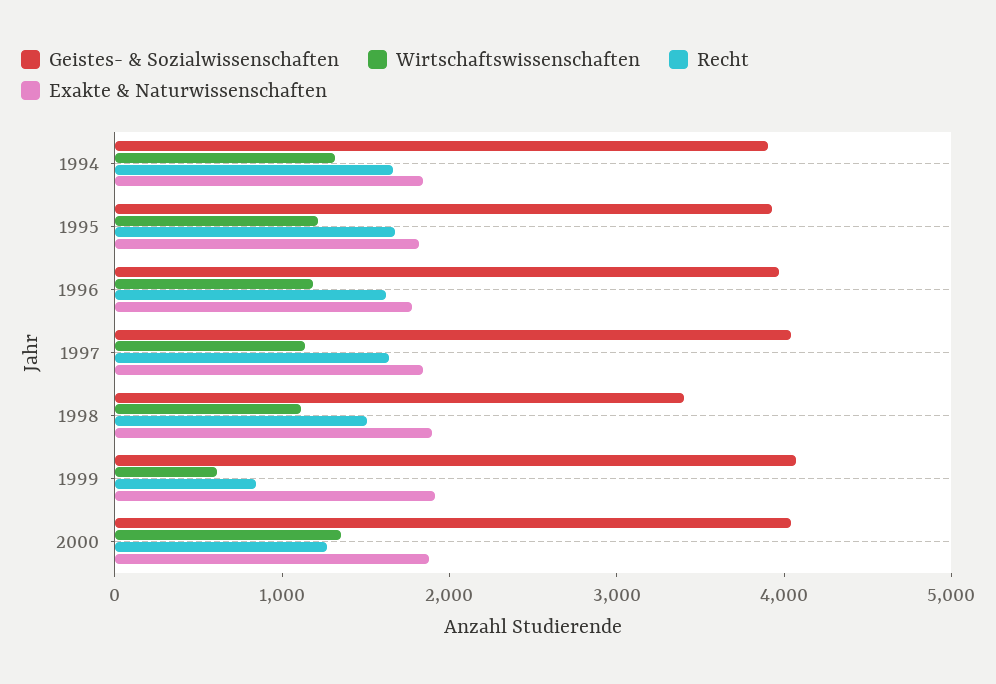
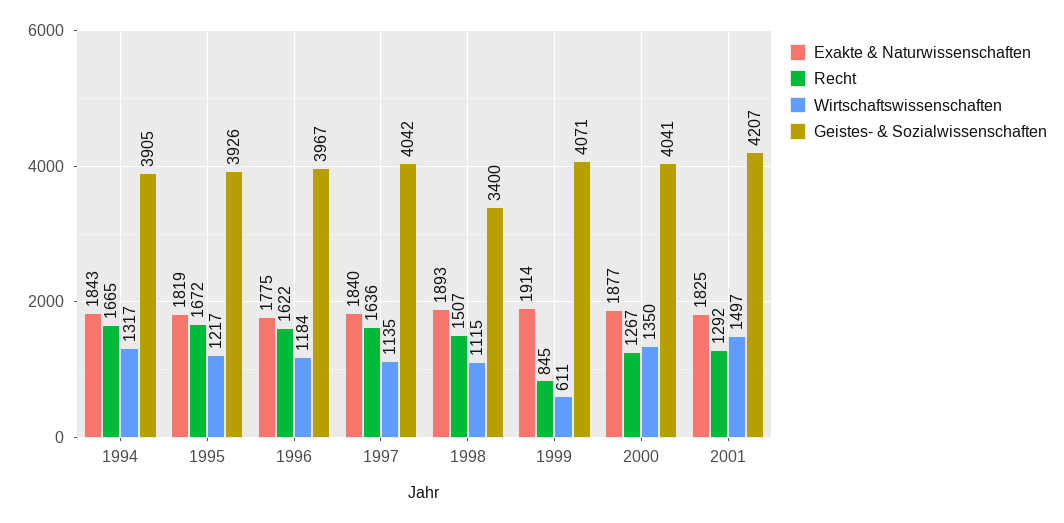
Exakte & Naturwissenschaften, 2001: none -> 1825
Recht, 2001: none -> 1292
Wirtschaftswissenschaften, 2001: none -> 1497
Geistes- & Sozialwissenschaften, 2001: none -> 4207

